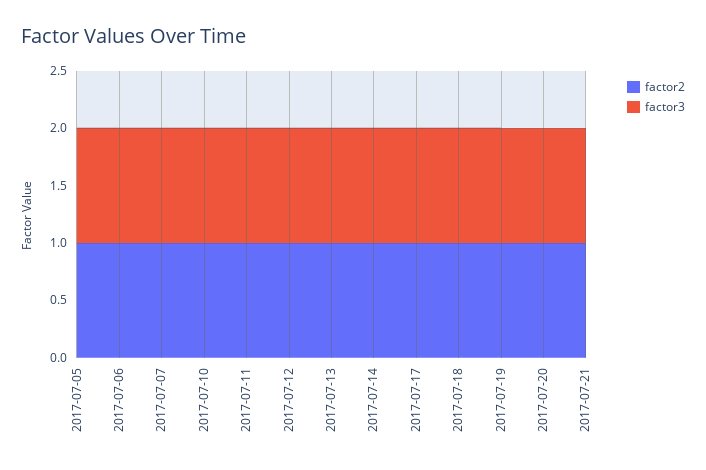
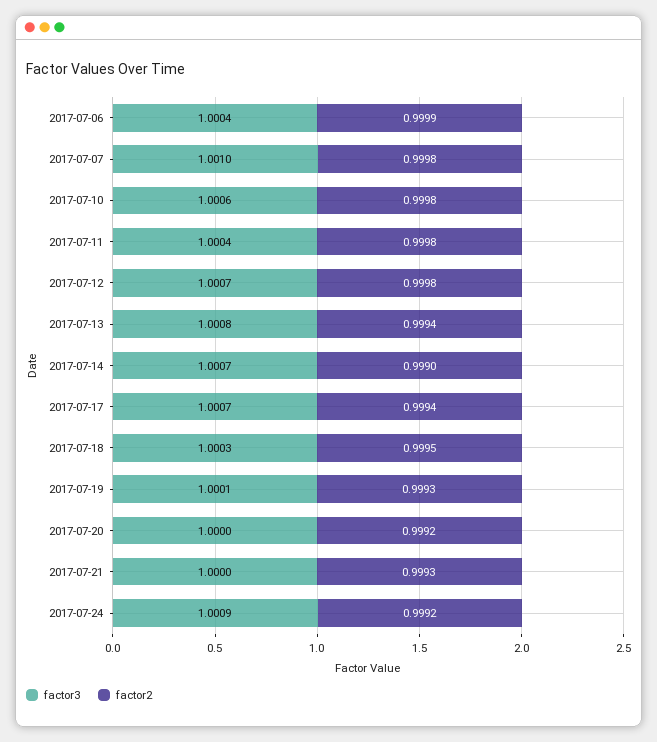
factor2, 2017-07-05: 1 -> none
factor3, 2017-07-05: 1 -> none
factor3, 2017-07-24: none -> 1.0009
factor2, 2017-07-24: none -> 0.9992

